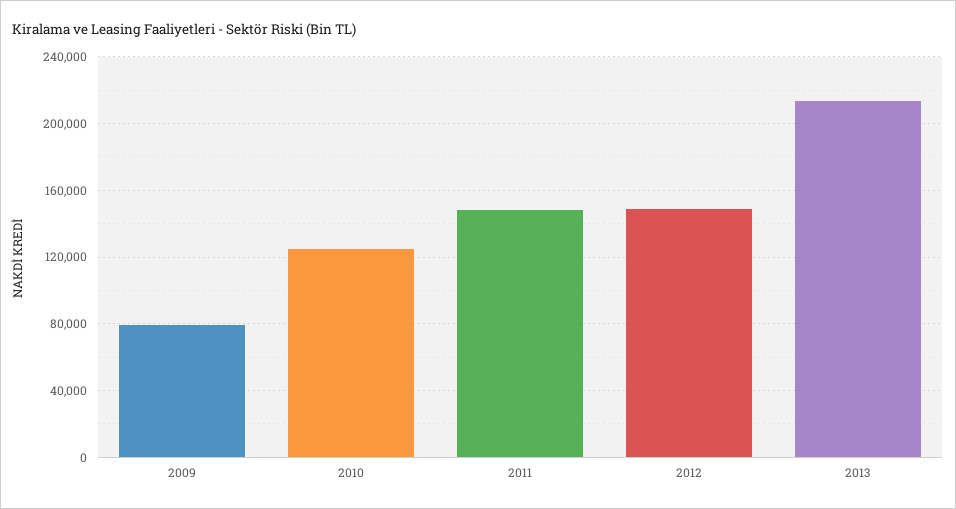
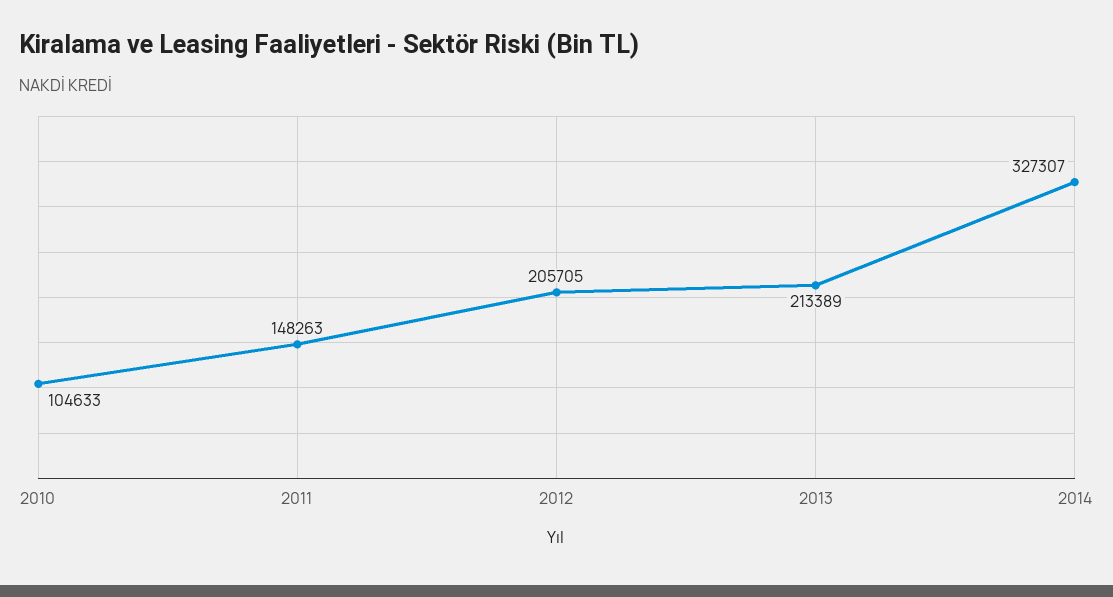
2009: 80000 -> none
2010: 125000 -> 104633
2012: 150000 -> 205705
2014: none -> 327307

